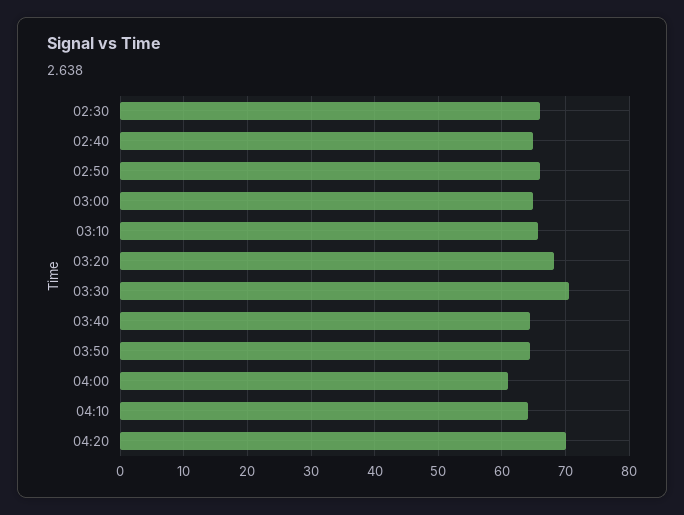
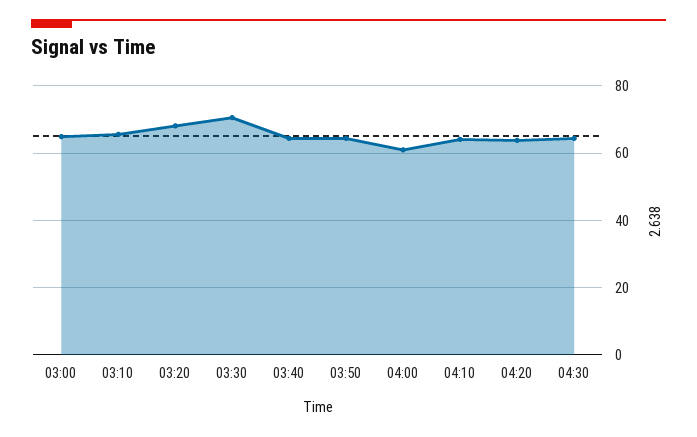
02:30: 66 -> none
02:40: 65 -> none
02:50: 66 -> none
04:20: 70 -> 64
04:30: none -> 64

